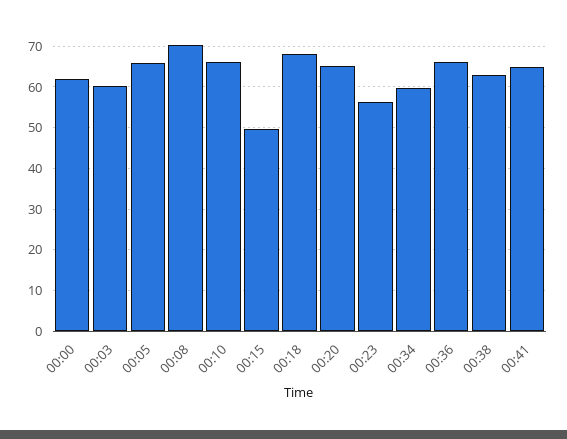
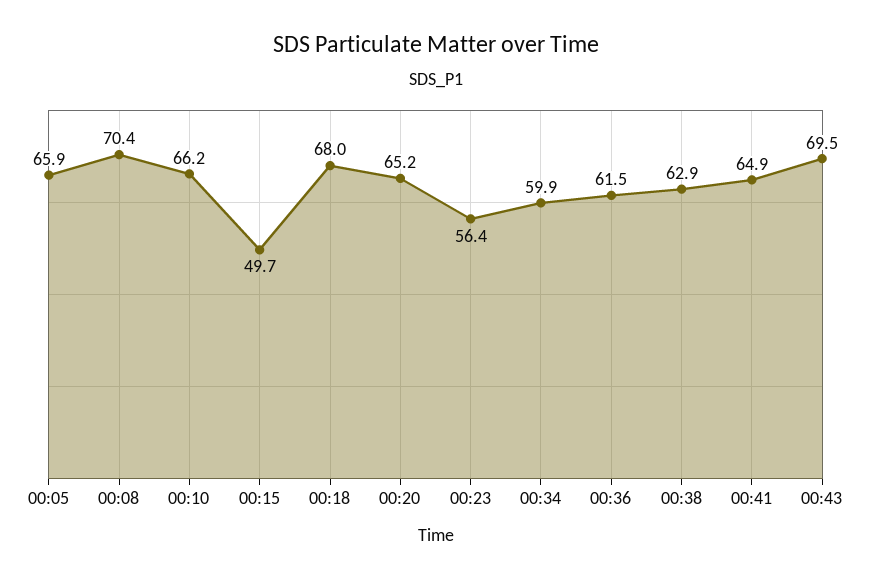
00:00: 62 -> none
00:03: 60 -> none
00:36: 66 -> 61.5
00:43: none -> 69.5

